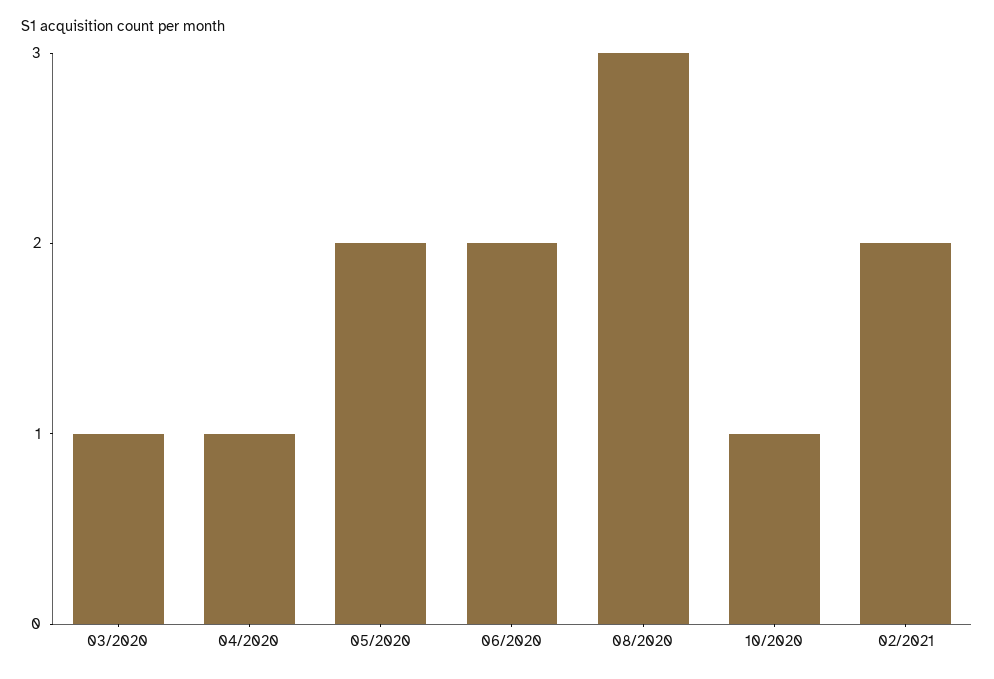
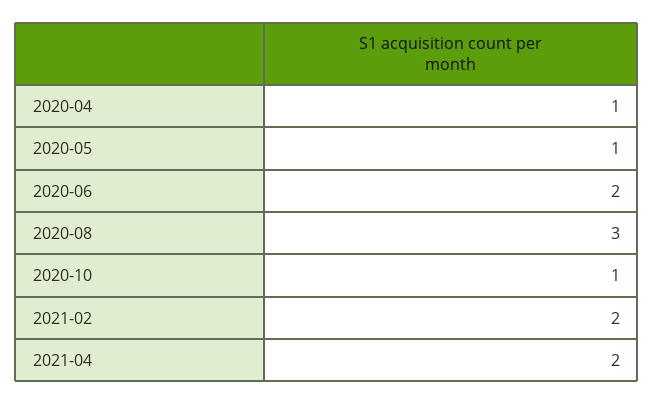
03/2020: 1 -> none
05/2020: 2 -> 1
2021-04: none -> 2

